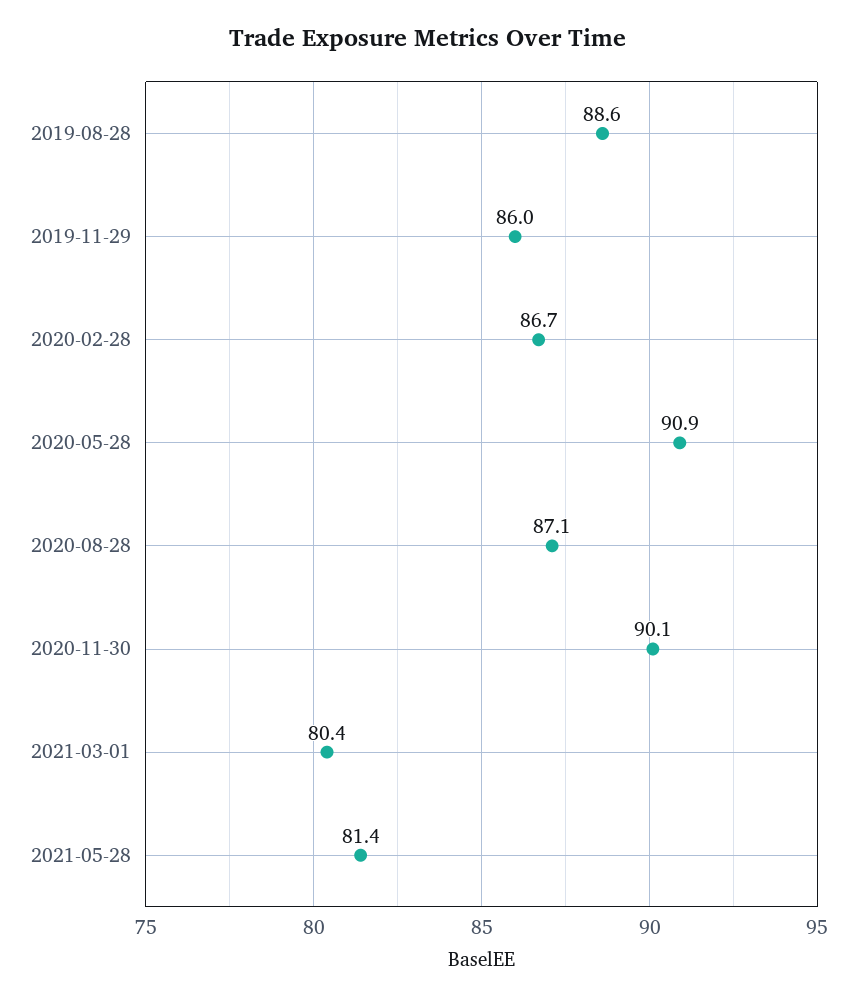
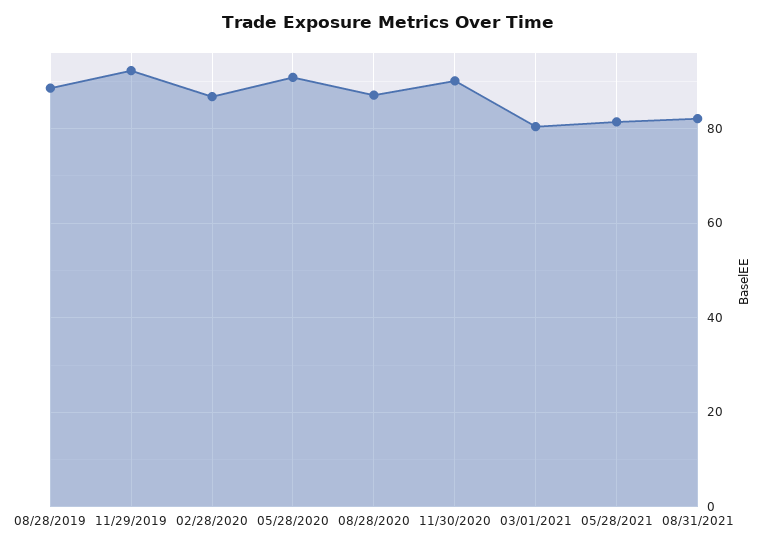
2019-11-29: 86 -> 92
08/31/2021: none -> 82

